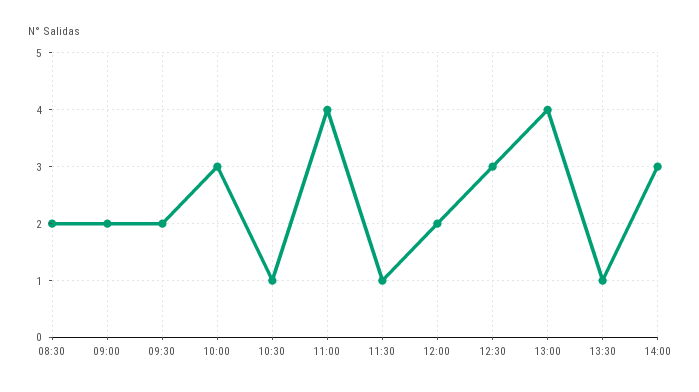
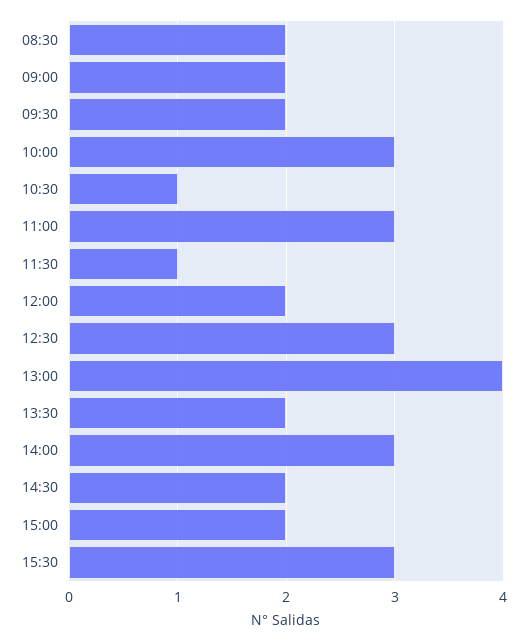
11:00: 4 -> 3
13:30: 1 -> 2
14:30: none -> 2
15:00: none -> 2
15:30: none -> 3

